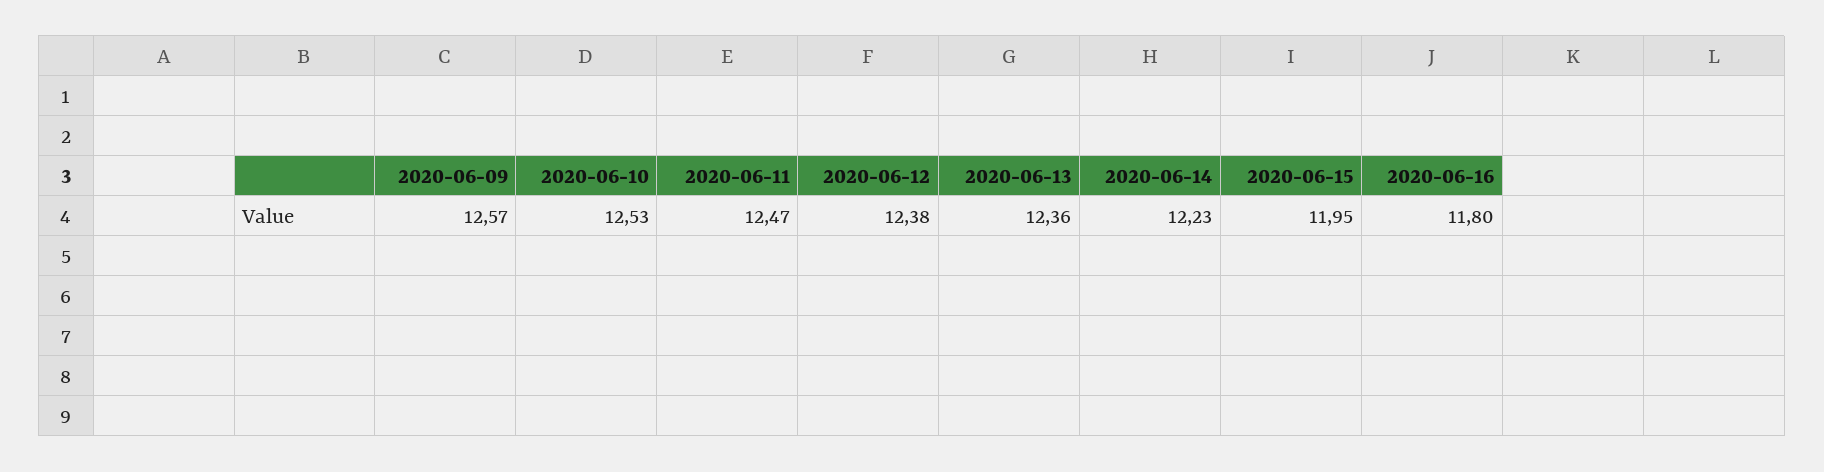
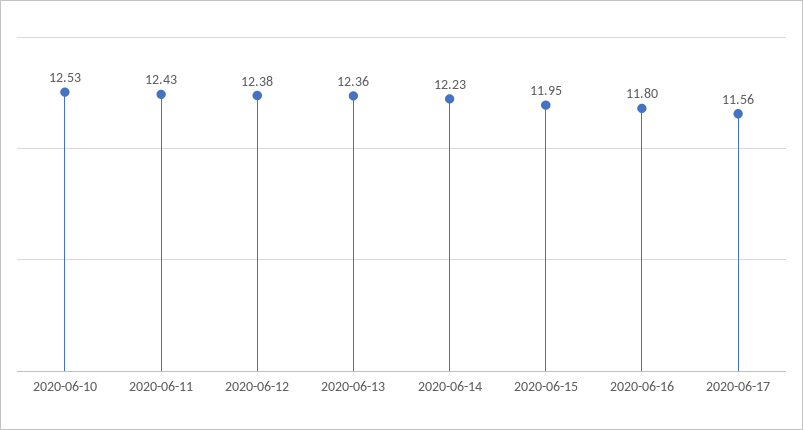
2020-06-09: 12.57 -> none
2020-06-11: 12.47 -> 12.43
2020-06-17: none -> 11.56

